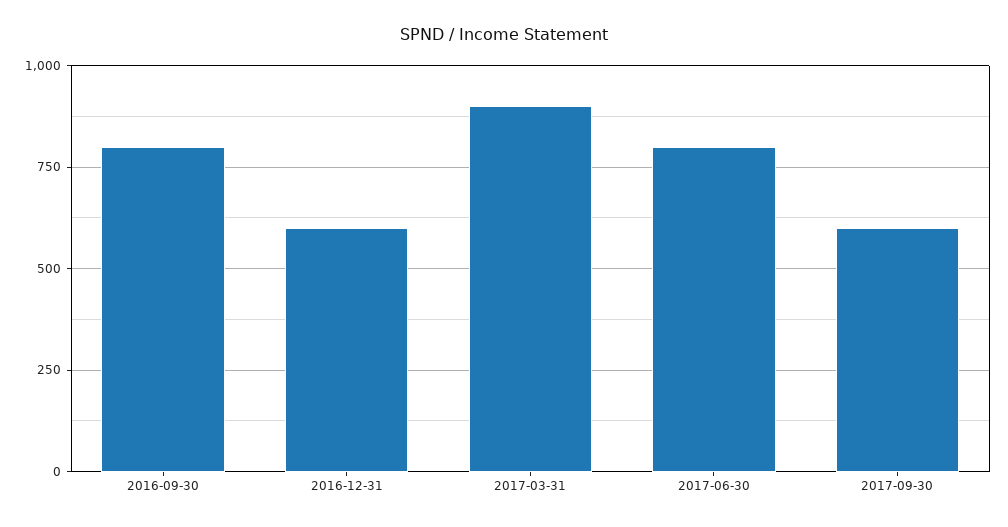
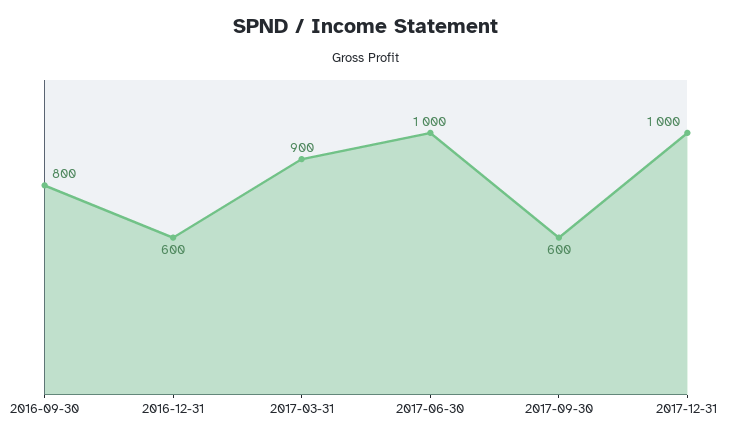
2017-06-30: 800 -> 1000
2017-12-31: none -> 1000

